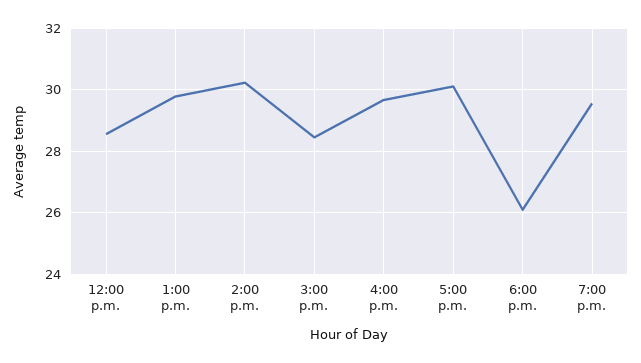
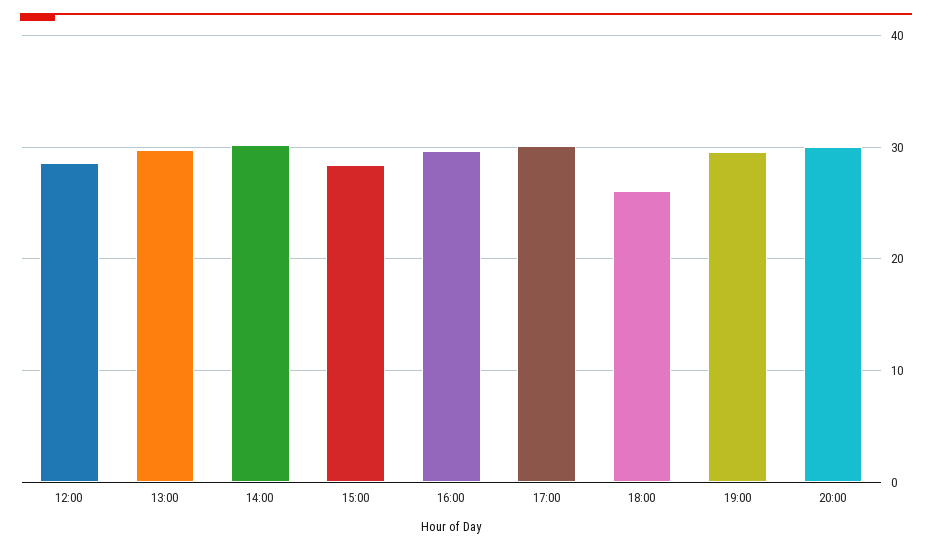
20:00: none -> 30

